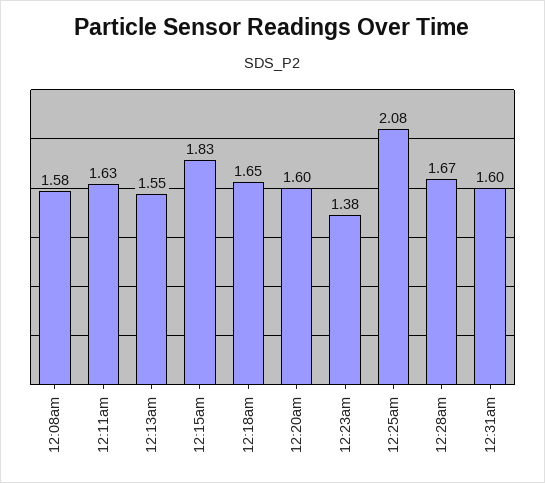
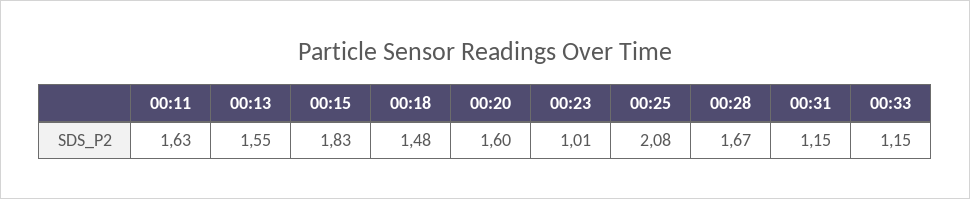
12:08am: 1.58 -> none
12:18am: 1.65 -> 1.48
12:23am: 1.38 -> 1.01
12:31am: 1.6 -> 1.15
00:33: none -> 1.15

